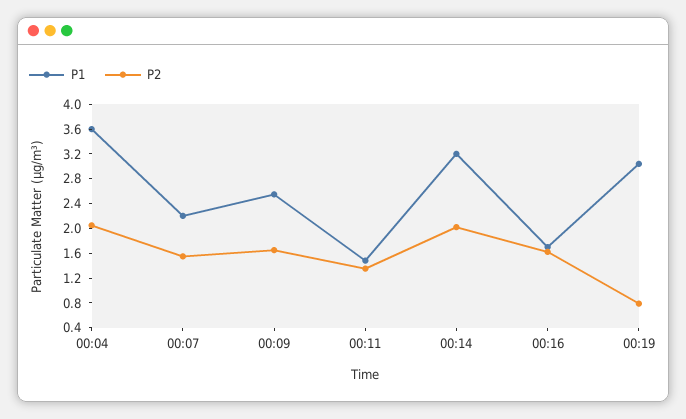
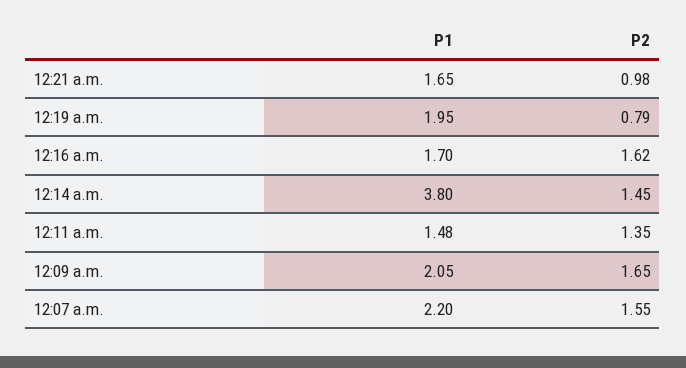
P1, 00:04: 3.6 -> none
P2, 00:04: 2 -> none
P1, 00:09: 2.6 -> 2.05
P1, 00:14: 3.2 -> 3.8
P2, 00:14: 2 -> 1.45
P1, 00:19: 3 -> 1.95
P1, 12:21 a.m.: none -> 1.65
P2, 12:21 a.m.: none -> 0.98

